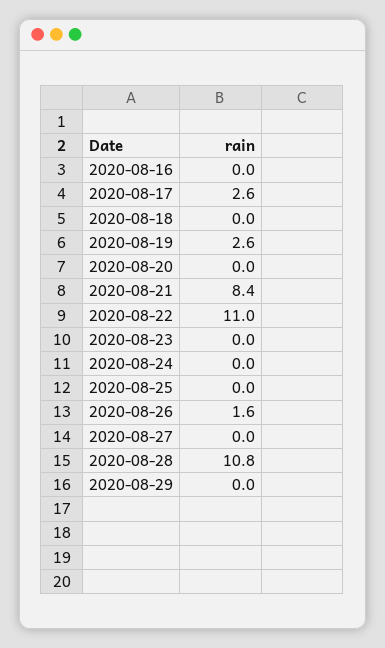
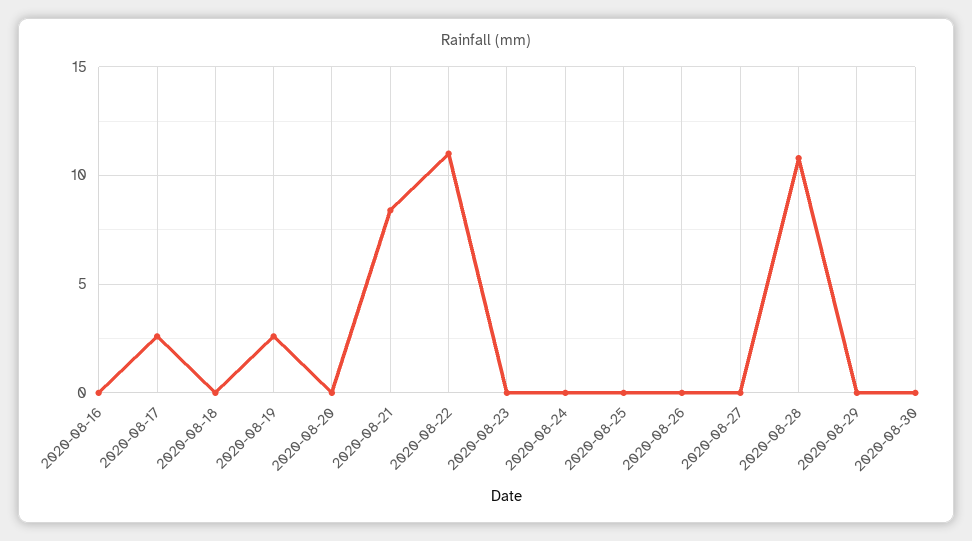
2020-08-26: 1.6 -> 0
2020-08-30: none -> 0

